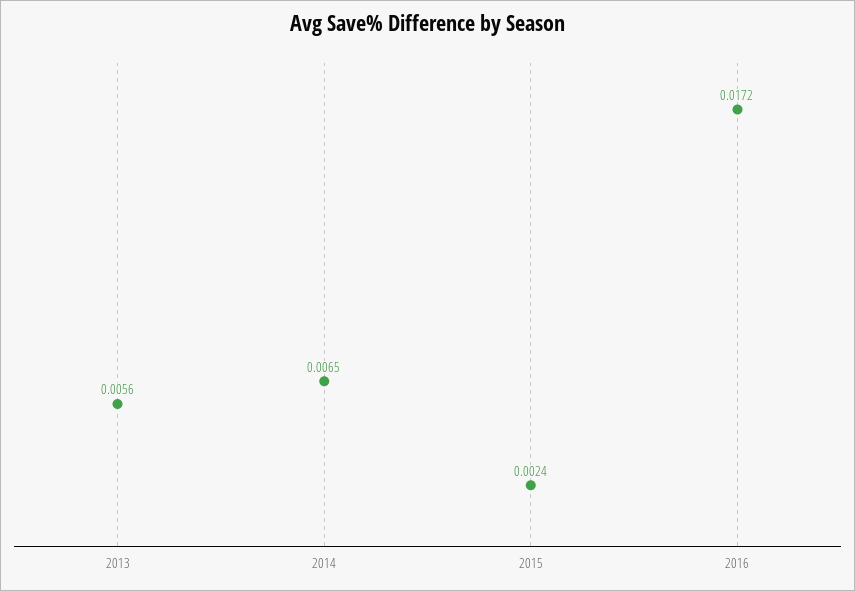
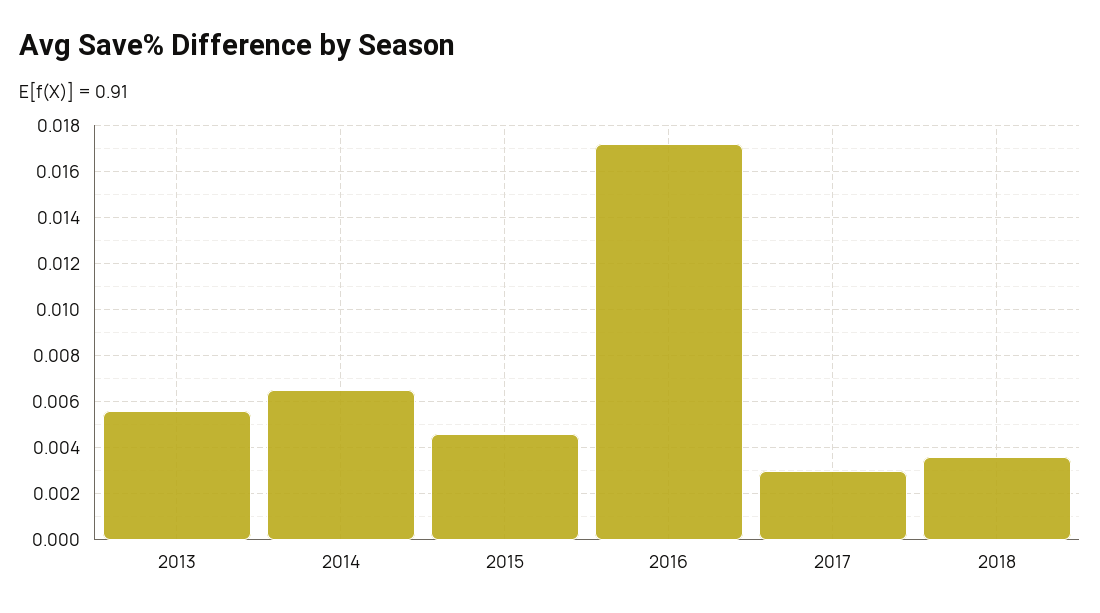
2015: 0.0024 -> 0.0045
2017: none -> 0.003
2018: none -> 0.0035

